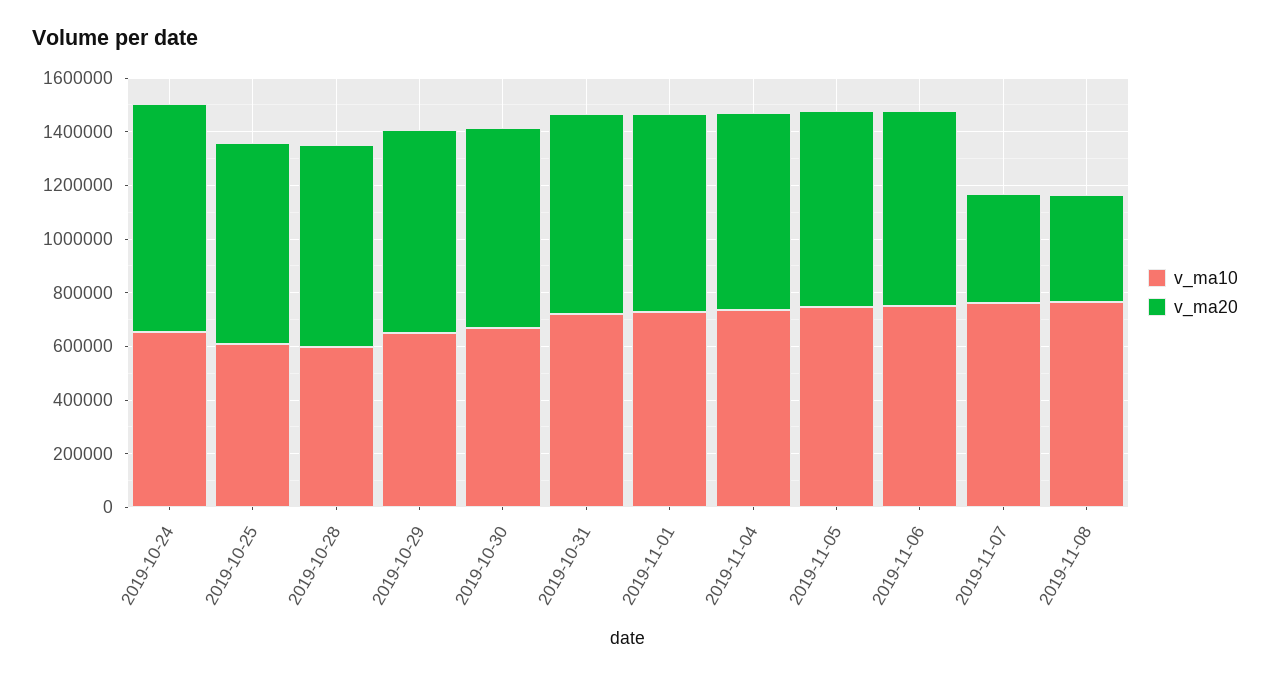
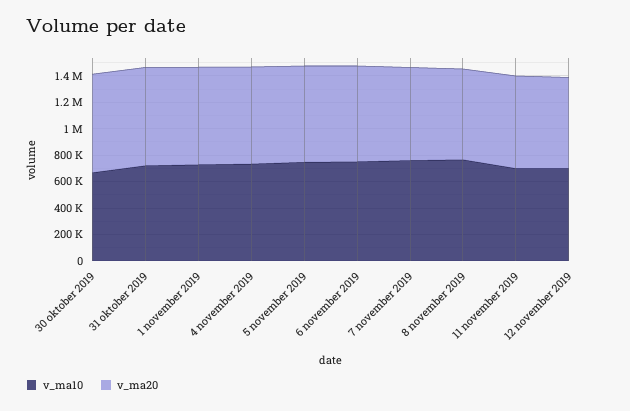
v_ma10, 2019-10-24: 650000 -> none
v_ma20, 2019-10-24: 850000 -> none
v_ma10, 2019-10-25: 600000 -> none
v_ma20, 2019-10-25: 750000 -> none
v_ma10, 2019-10-28: 600000 -> none
v_ma20, 2019-10-28: 750000 -> none
v_ma10, 2019-10-29: 650000 -> none
v_ma20, 2019-10-29: 750000 -> none
v_ma20, 2019-11-07: 400000 -> 700000
v_ma20, 2019-11-08: 400000 -> 700000
v_ma10, 11 november 2019: none -> 700000
v_ma20, 11 november 2019: none -> 700000
v_ma10, 12 november 2019: none -> 700000
v_ma20, 12 november 2019: none -> 700000

